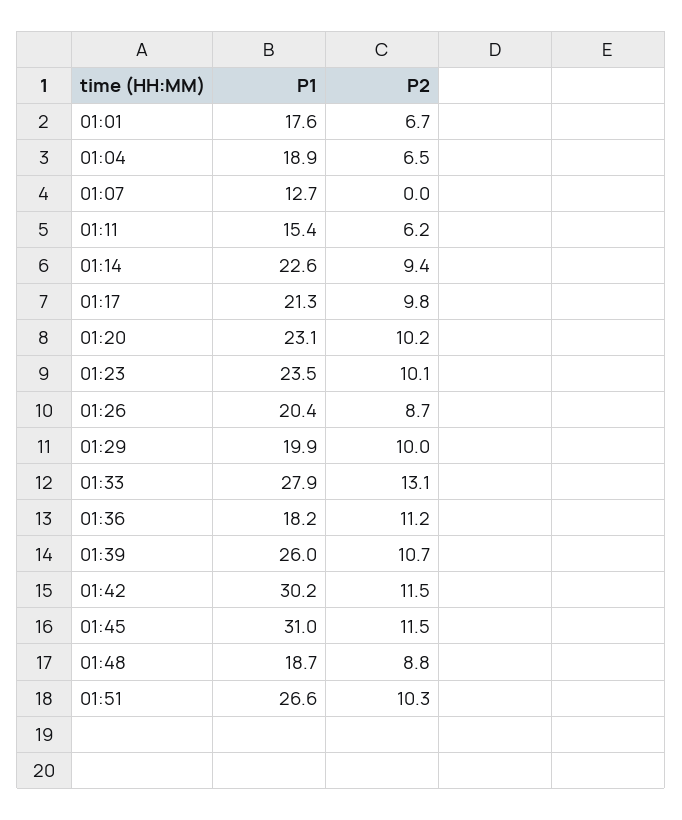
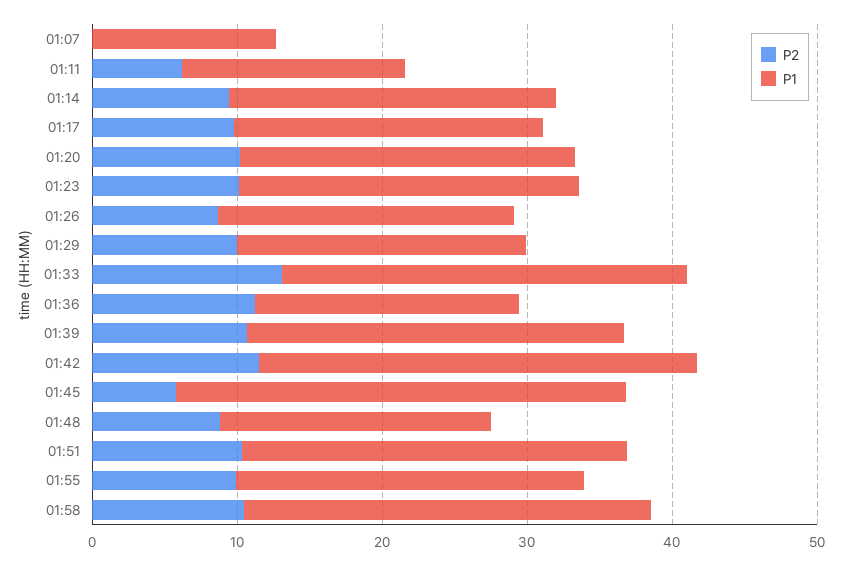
P1, 01:01: 17.6 -> none
P2, 01:01: 6.7 -> none
P1, 01:04: 18.9 -> none
P2, 01:04: 6.5 -> none
P2, 01:45: 11.5 -> 6
P2, 01:55: none -> 10
P1, 01:55: none -> 24
P2, 01:58: none -> 10
P1, 01:58: none -> 28

